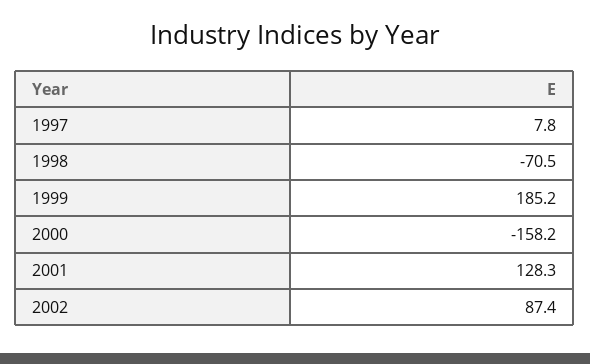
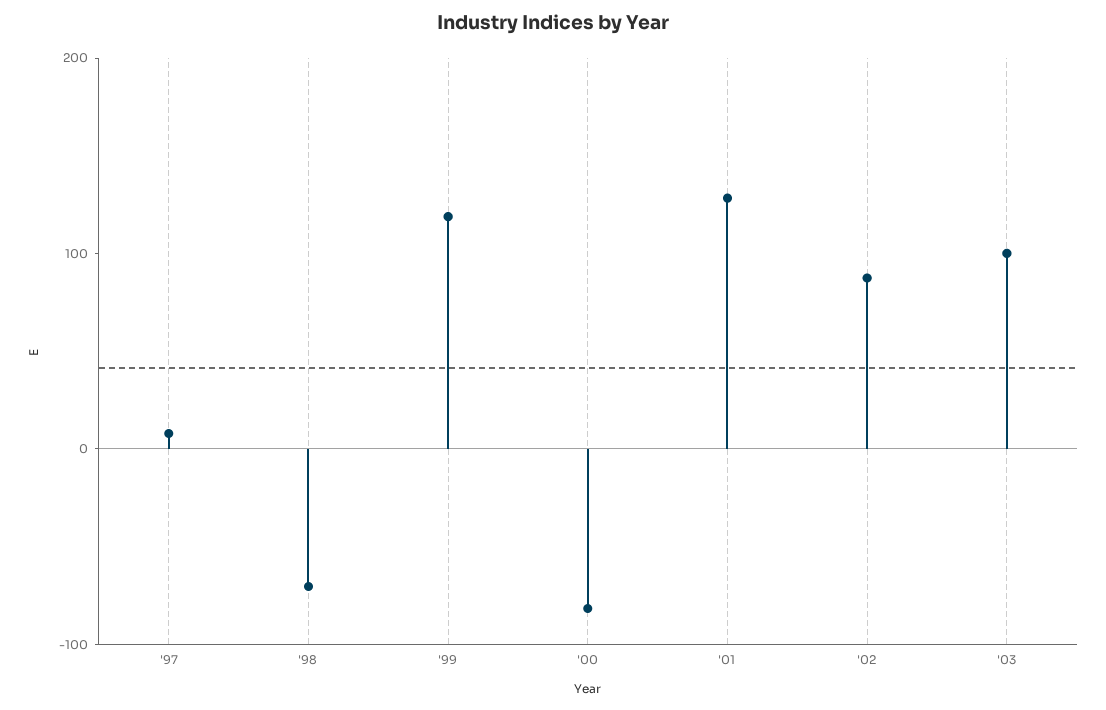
1999: 185.2 -> 120
2000: -158.2 -> -80
'03: none -> 100

